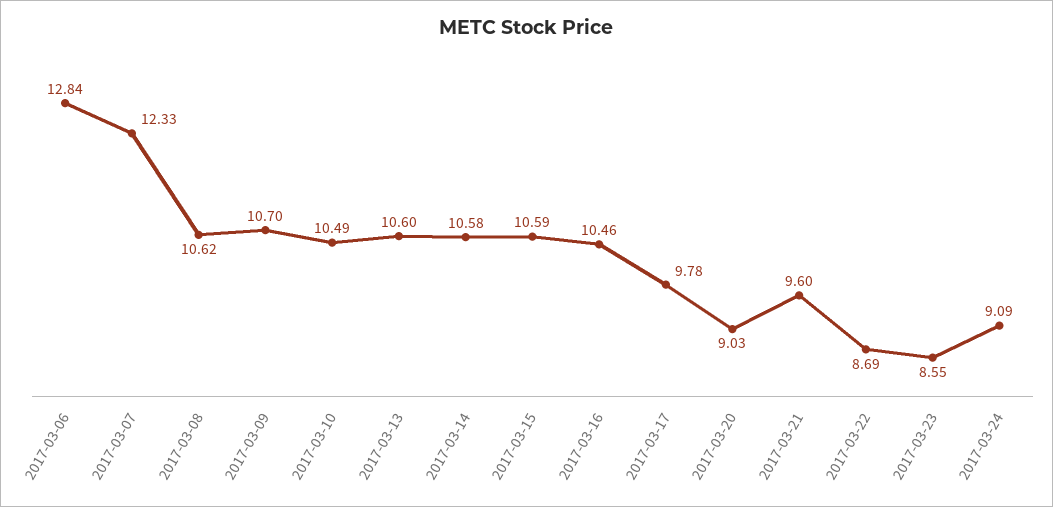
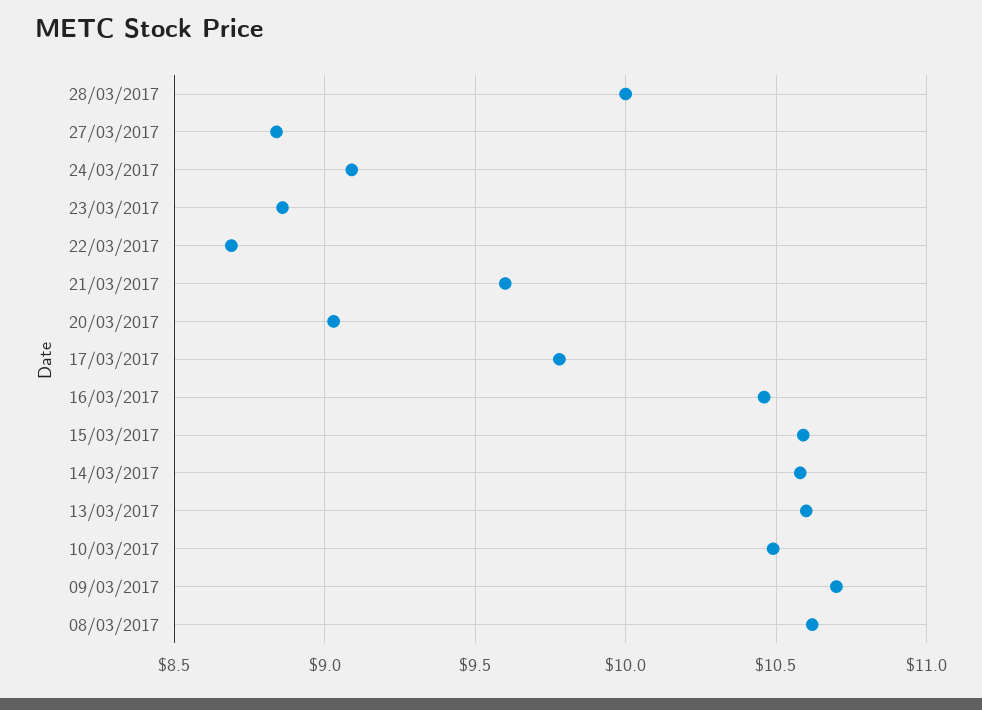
2017-03-06: 12.84 -> none
2017-03-07: 12.33 -> none
2017-03-23: 8.55 -> 8.85
28/03/2017: none -> 10
27/03/2017: none -> 8.85

